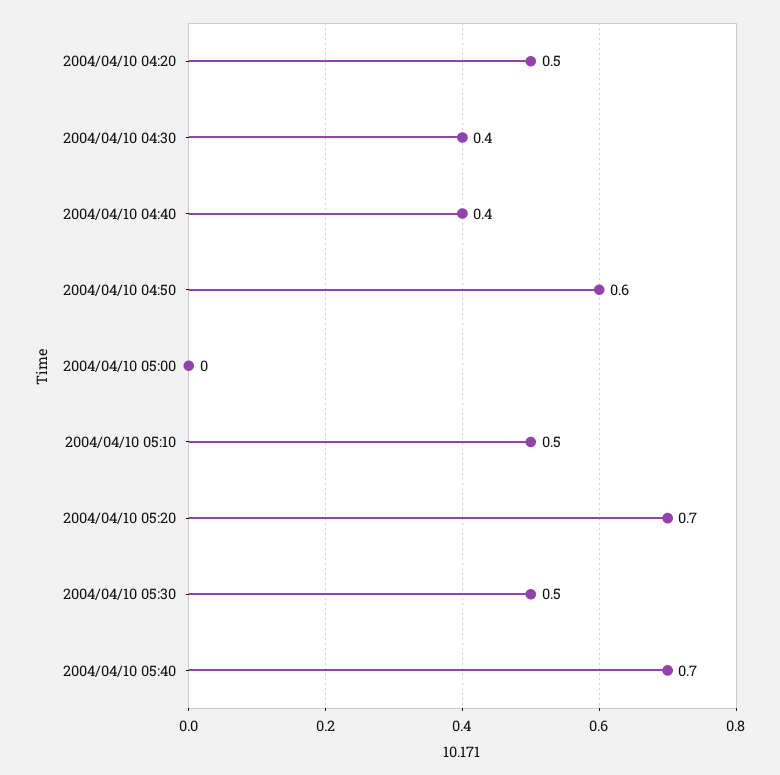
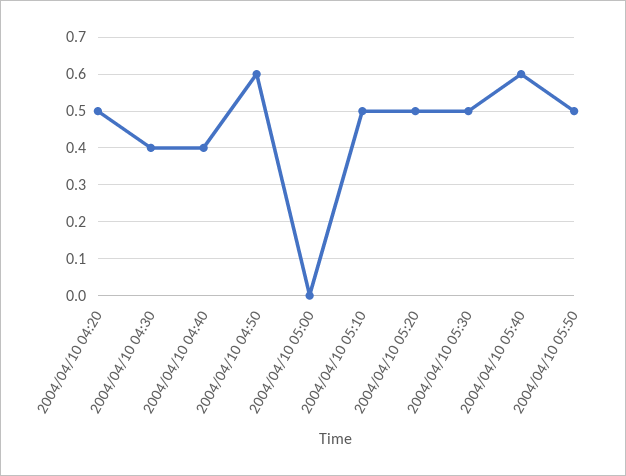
2004/04/10 05:20: 0.7 -> 0.5
2004/04/10 05:40: 0.7 -> 0.6
2004/04/10 05:50: none -> 0.5

